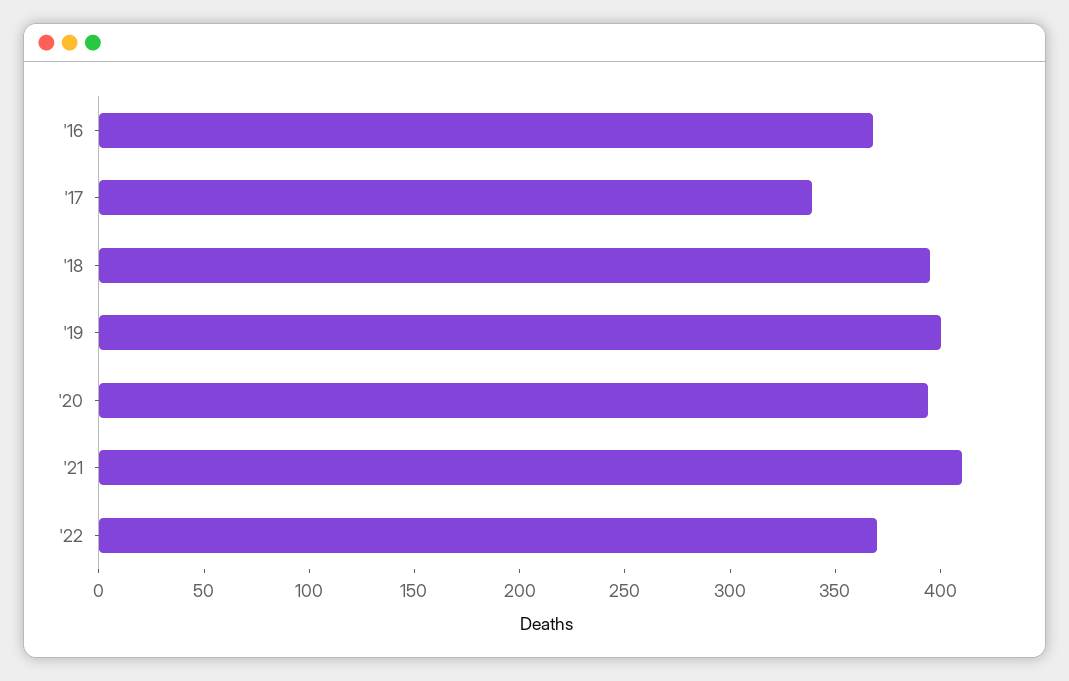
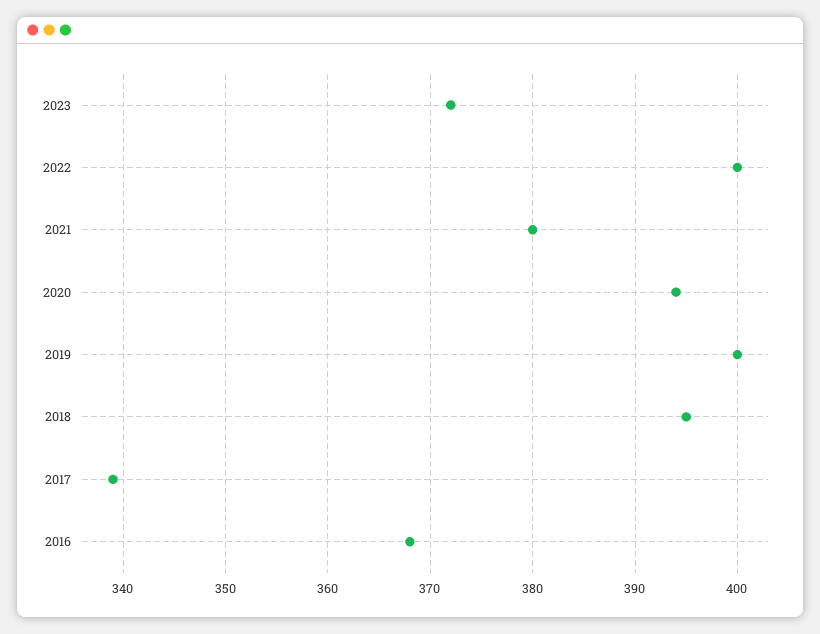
'21: 410 -> 380
'22: 370 -> 400
2023: none -> 372

